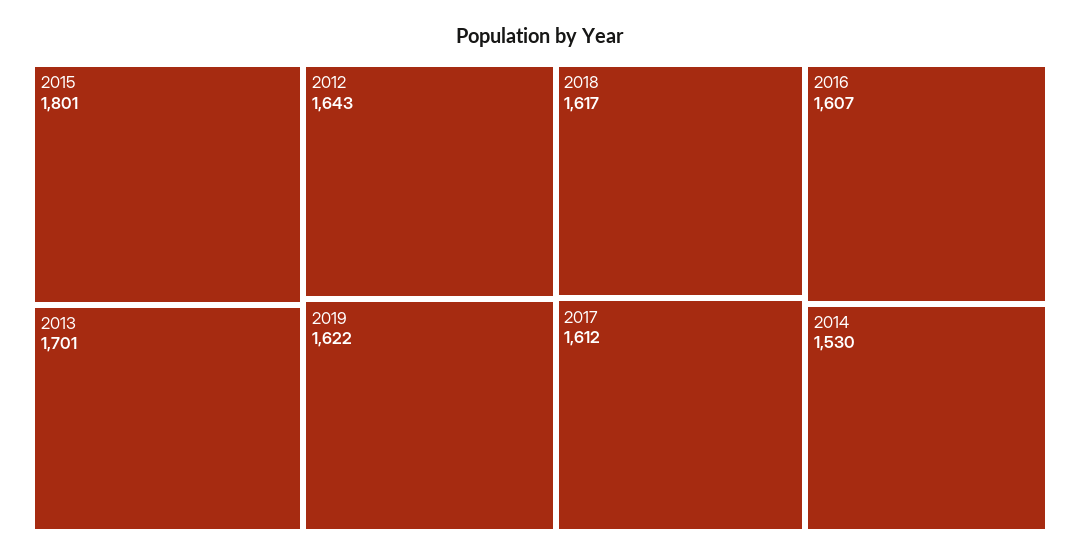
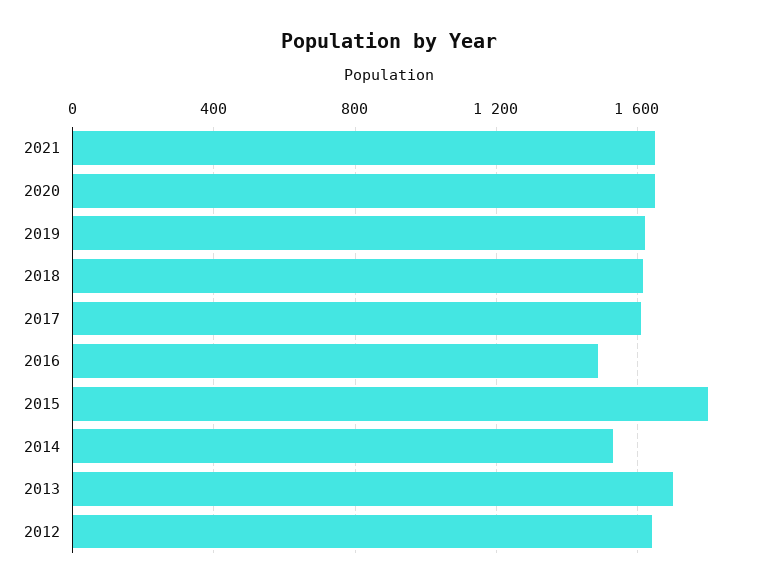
2016: 1607 -> 1500
2021: none -> 1650
2020: none -> 1650

